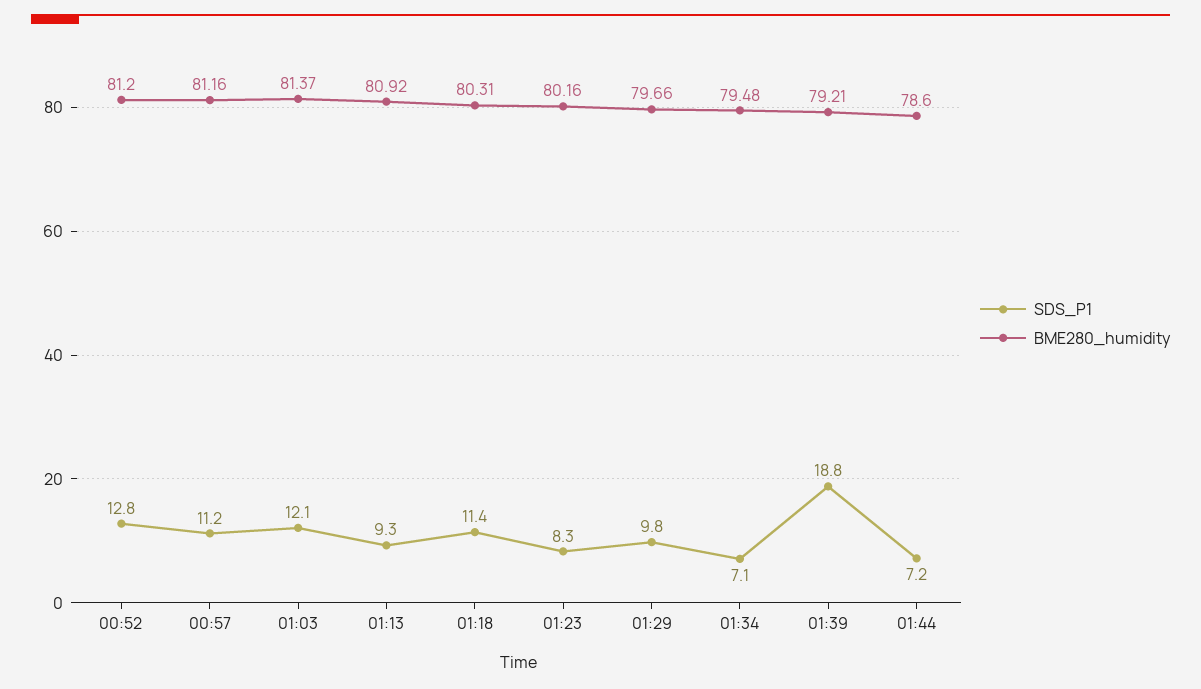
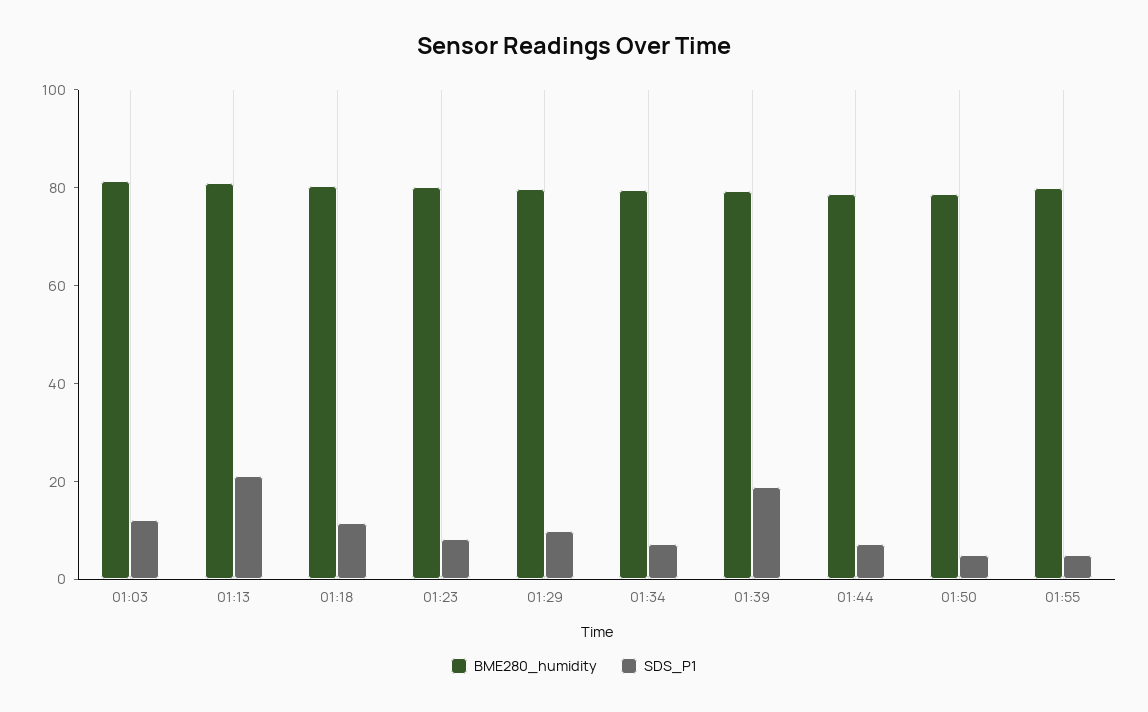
SDS_P1, 00:52: 12.8 -> none
BME280_humidity, 00:52: 81.2 -> none
SDS_P1, 00:57: 11.2 -> none
BME280_humidity, 00:57: 81.16 -> none
SDS_P1, 01:13: 9.3 -> 20
BME280_humidity, 01:50: none -> 80
SDS_P1, 01:50: none -> 5
BME280_humidity, 01:55: none -> 80
SDS_P1, 01:55: none -> 5

